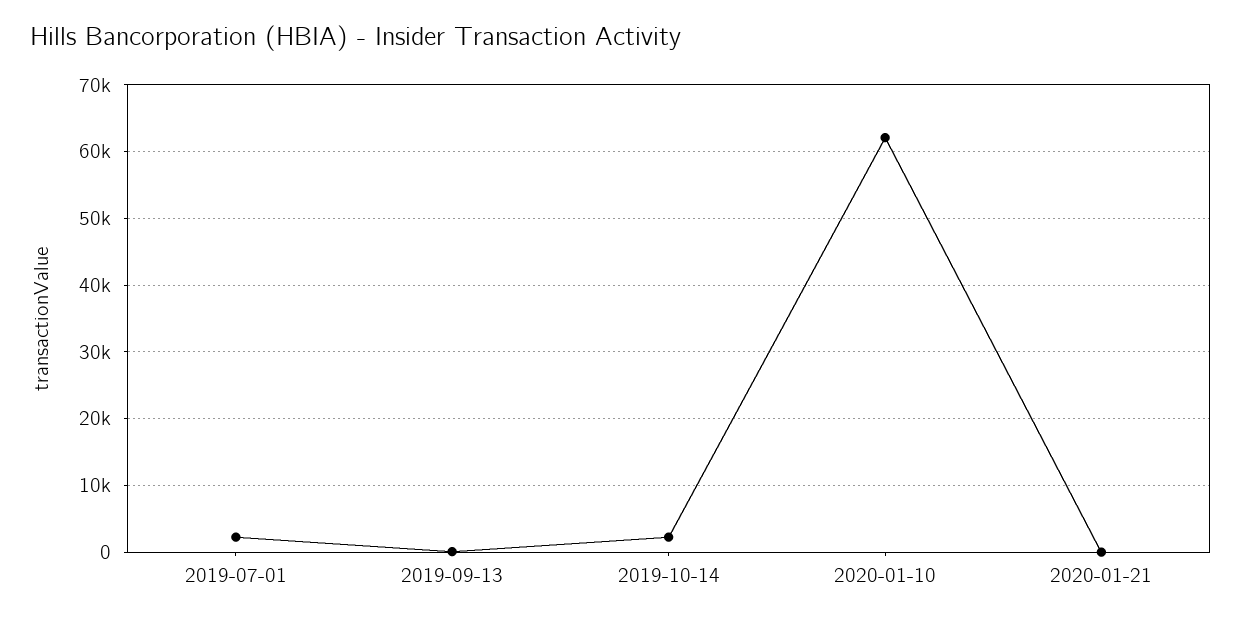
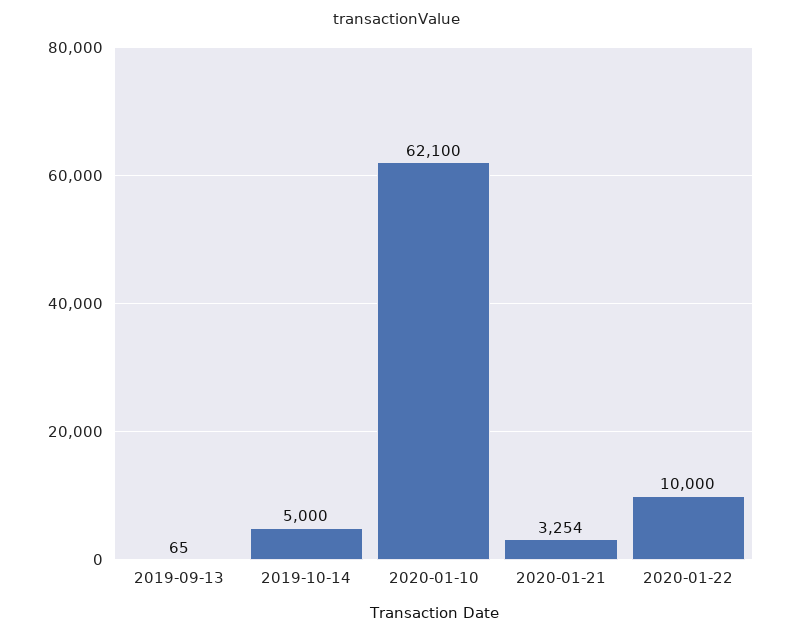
2019-07-01: 2000 -> none
2019-10-14: 2000 -> 5000
2020-01-21: 0 -> 3254
2020-01-22: none -> 10000

